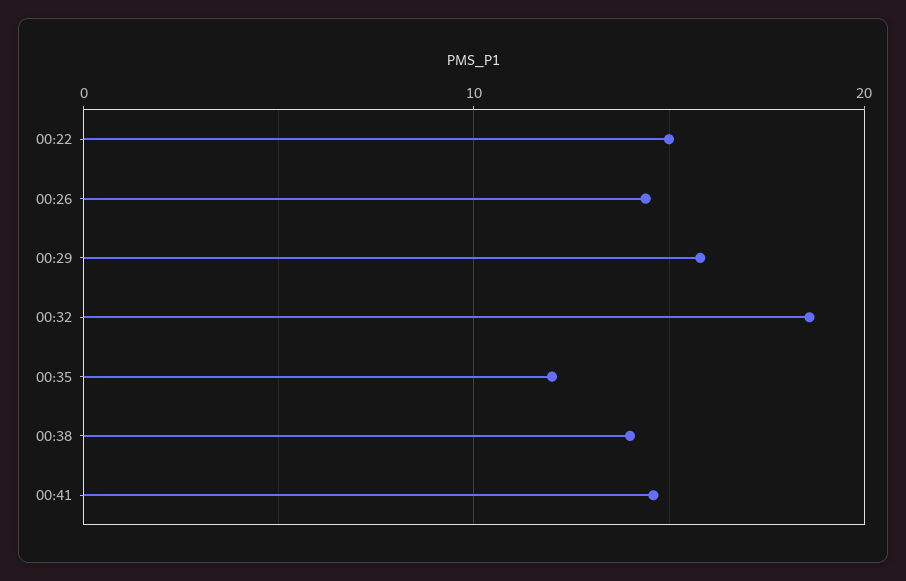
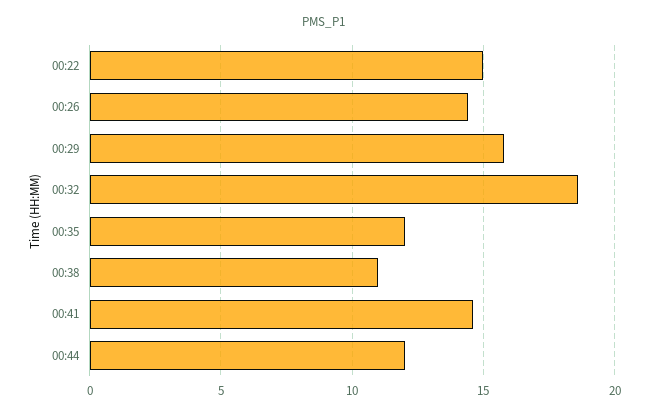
00:38: 14 -> 11
00:44: none -> 12

